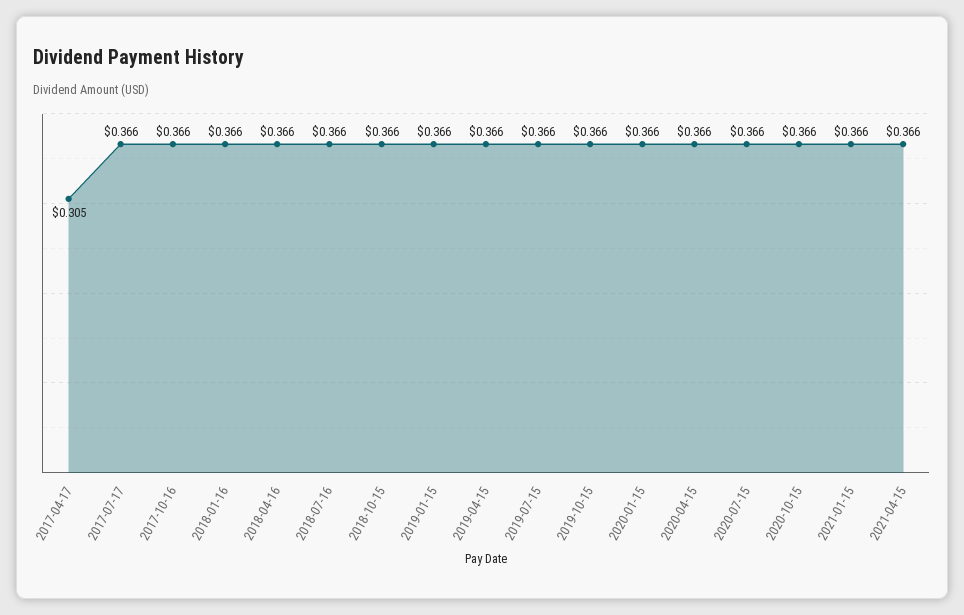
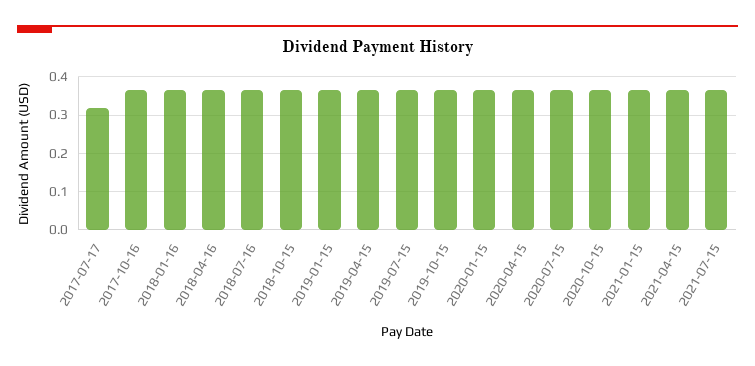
2017-04-17: 0.305 -> none
2017-07-17: 0.366 -> 0.32
2021-07-15: none -> 0.36

